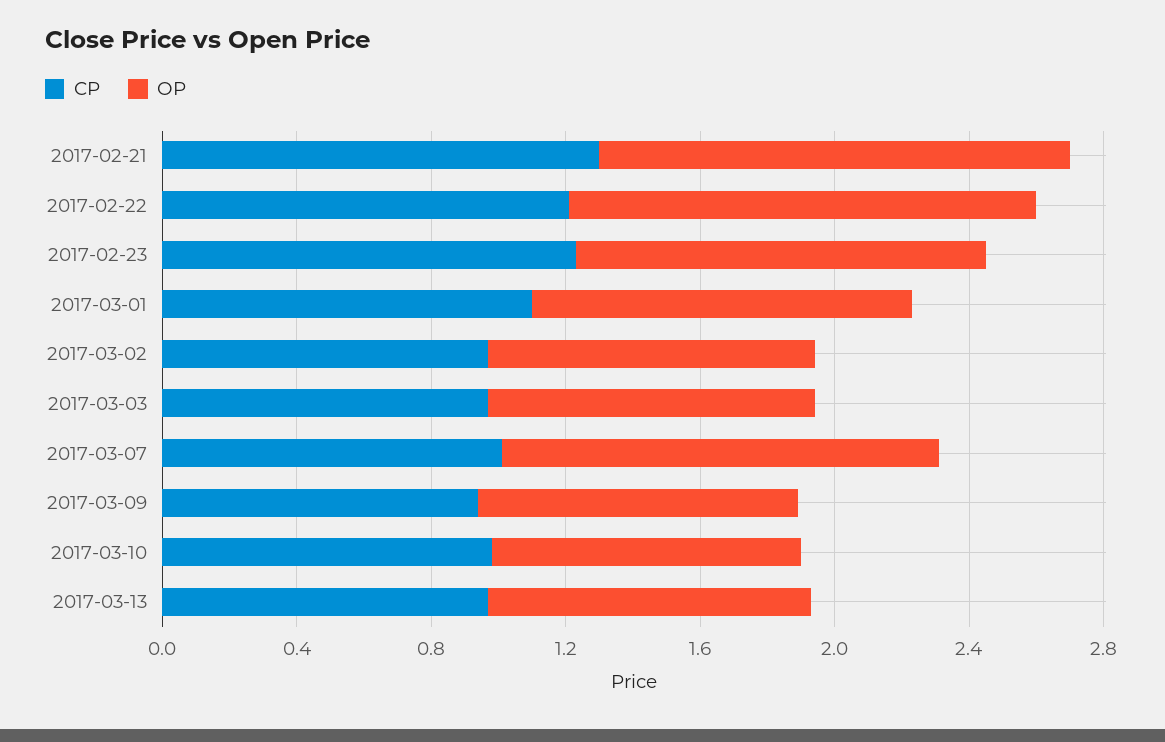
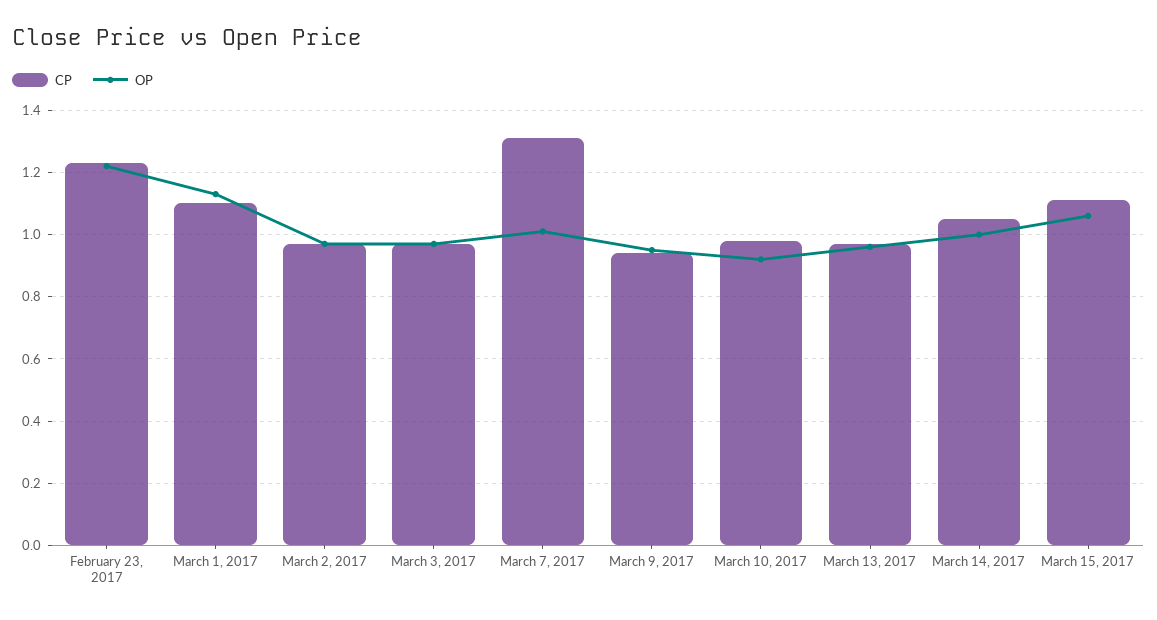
CP, 2017-02-21: 1.3 -> none
OP, 2017-02-21: 1.4 -> none
CP, 2017-02-22: 1.2 -> none
OP, 2017-02-22: 1.4 -> none
CP, 2017-03-07: 1 -> 1.3
OP, 2017-03-07: 1.3 -> 1
CP, March 14, 2017: none -> 1.05
OP, March 14, 2017: none -> 1
CP, March 15, 2017: none -> 1.1
OP, March 15, 2017: none -> 1.05

